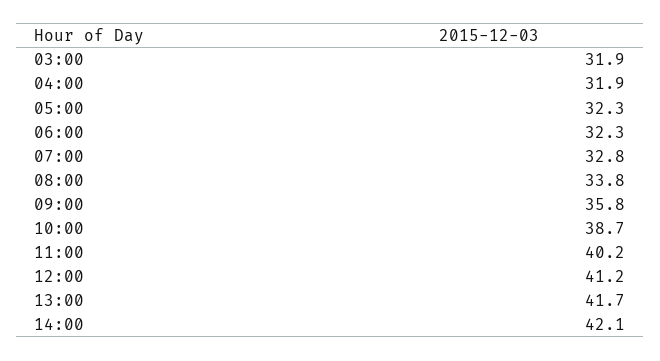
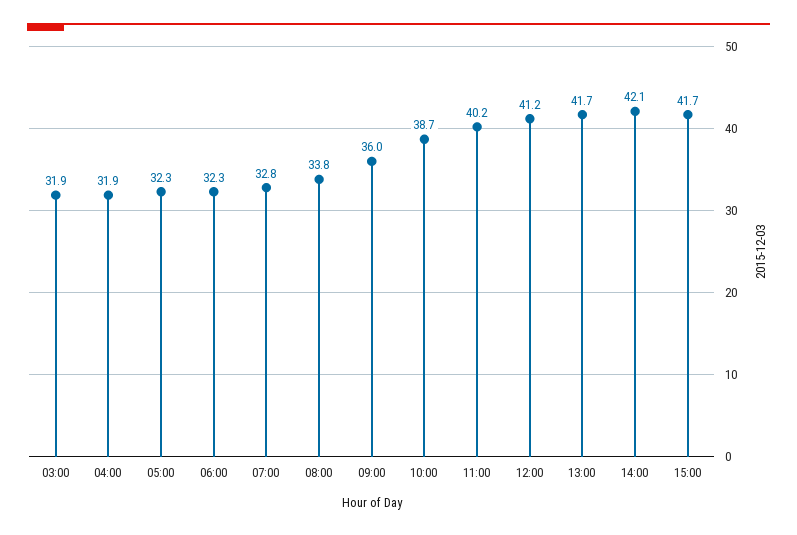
09:00: 35.8 -> 36
15:00: none -> 41.7

